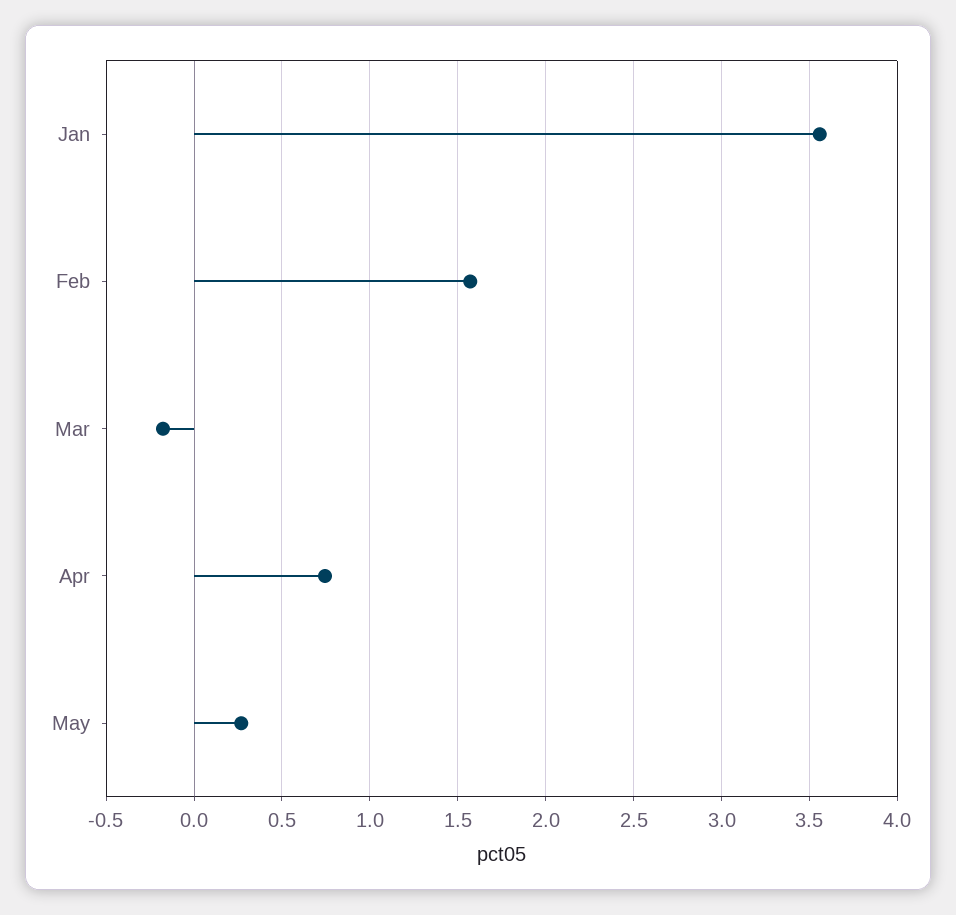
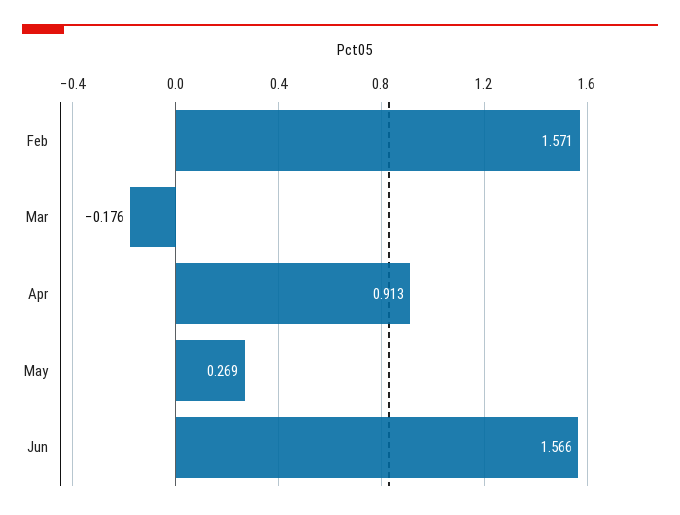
Jan: 3.55 -> none
Apr: 0.75 -> 0.913
Jun: none -> 1.566

